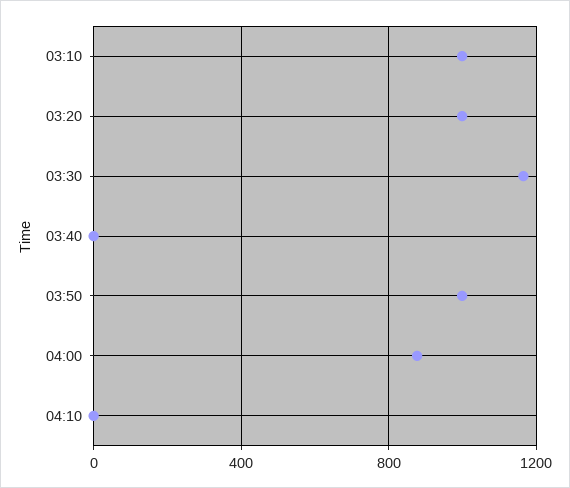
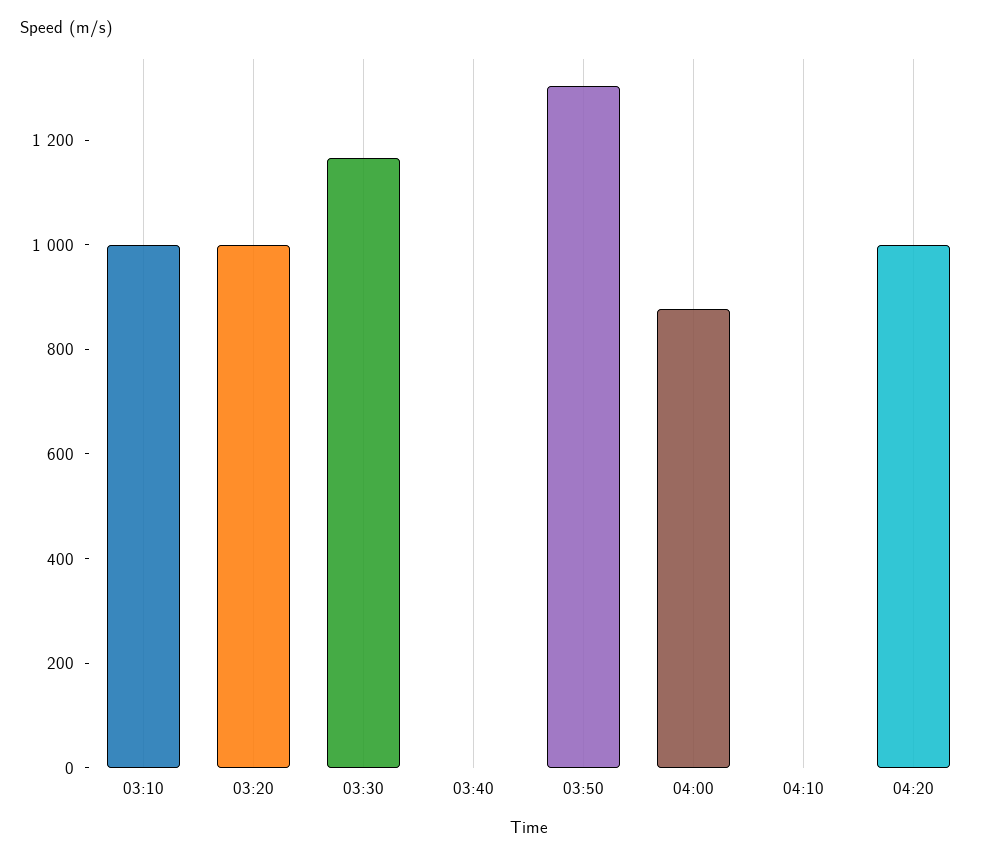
03:50: 1000 -> 1300
04:20: none -> 1000

